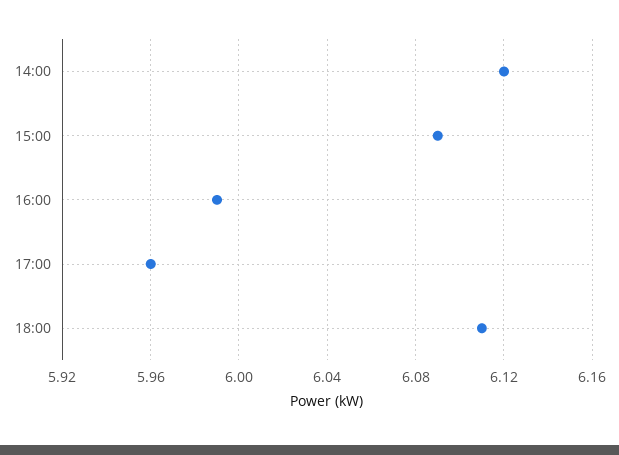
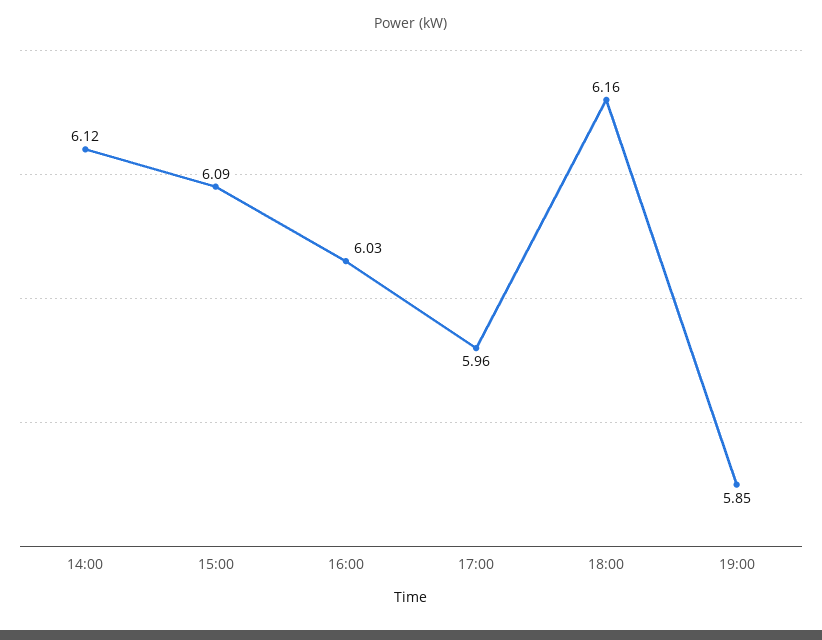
16:00: 5.99 -> 6.03
18:00: 6.11 -> 6.16
19:00: none -> 5.85

